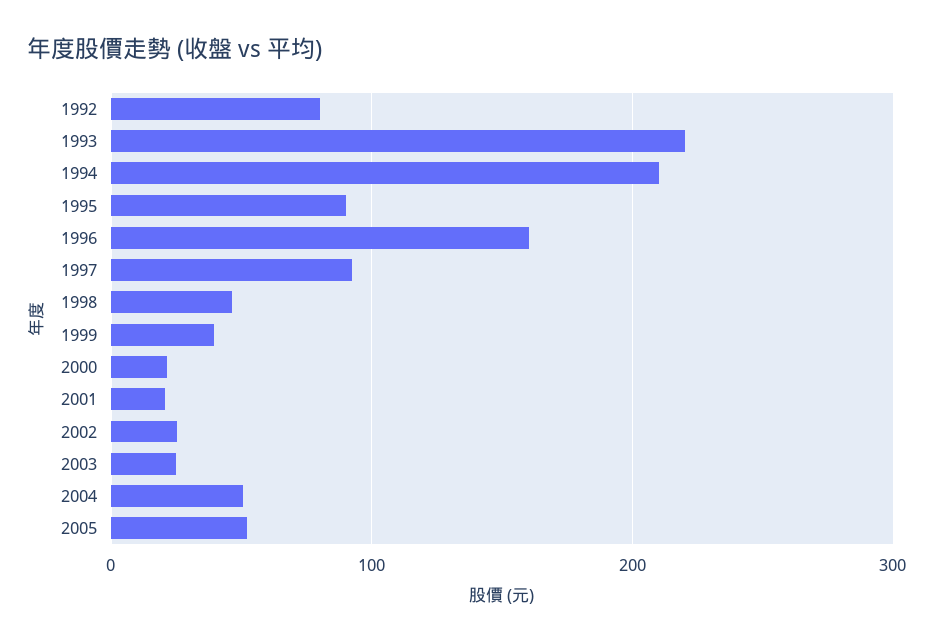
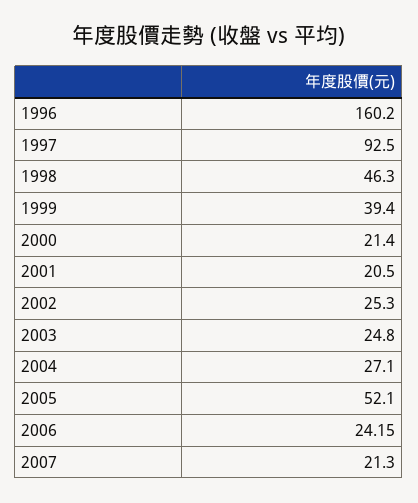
1992: 80 -> none
1993: 220 -> none
1994: 210 -> none
1995: 90 -> none
2004: 50 -> 27.1
2006: none -> 24.15
2007: none -> 21.3

